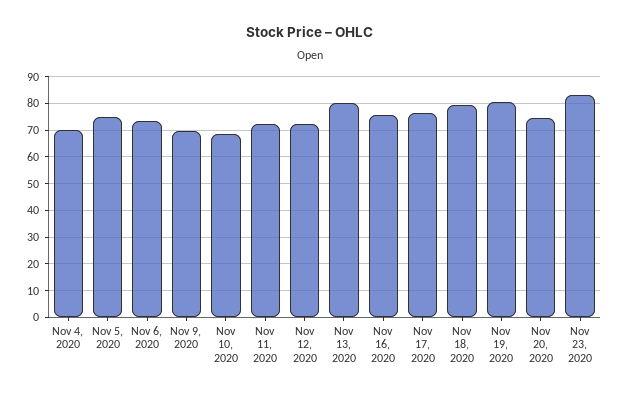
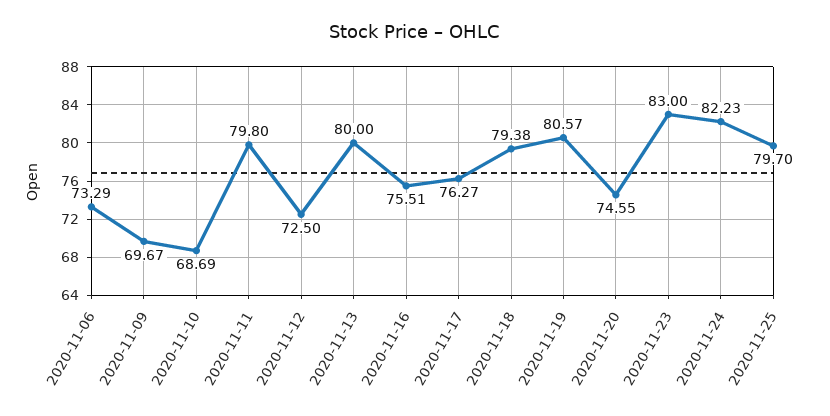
Nov 4, 2020: 70 -> none
Nov 5, 2020: 75 -> none
Nov 11, 2020: 72.5 -> 79.8
2020-11-24: none -> 82.23
2020-11-25: none -> 79.7

